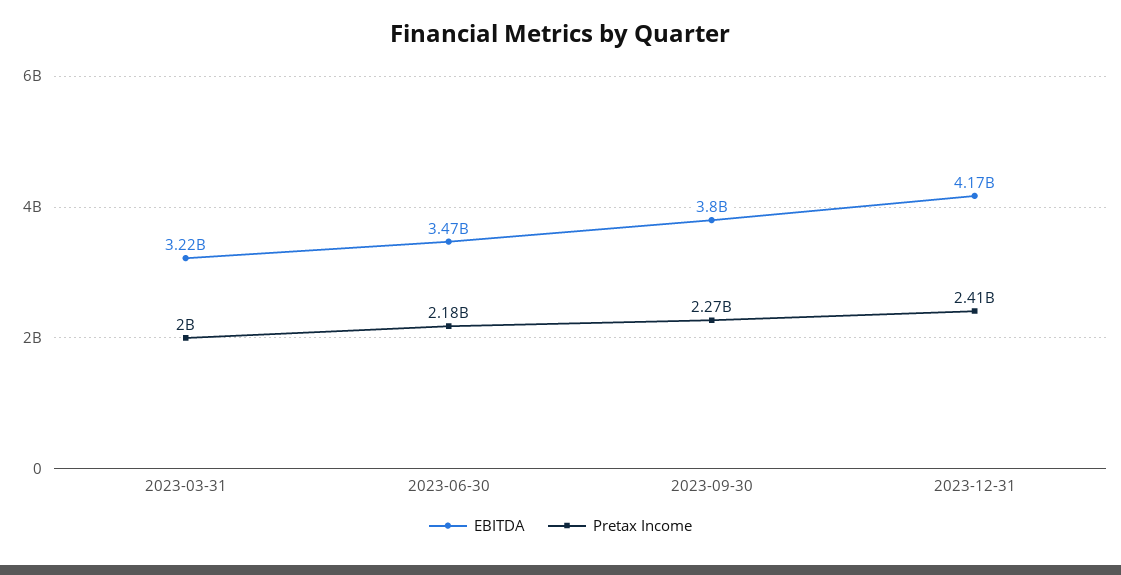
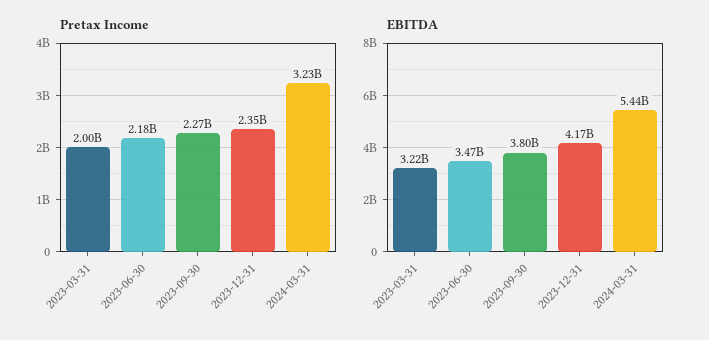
Pretax Income, 2023-12-31: 2410000000 -> 2350000000
Pretax Income, 2024-03-31: none -> 3230000000
EBITDA, 2024-03-31: none -> 5440000000

